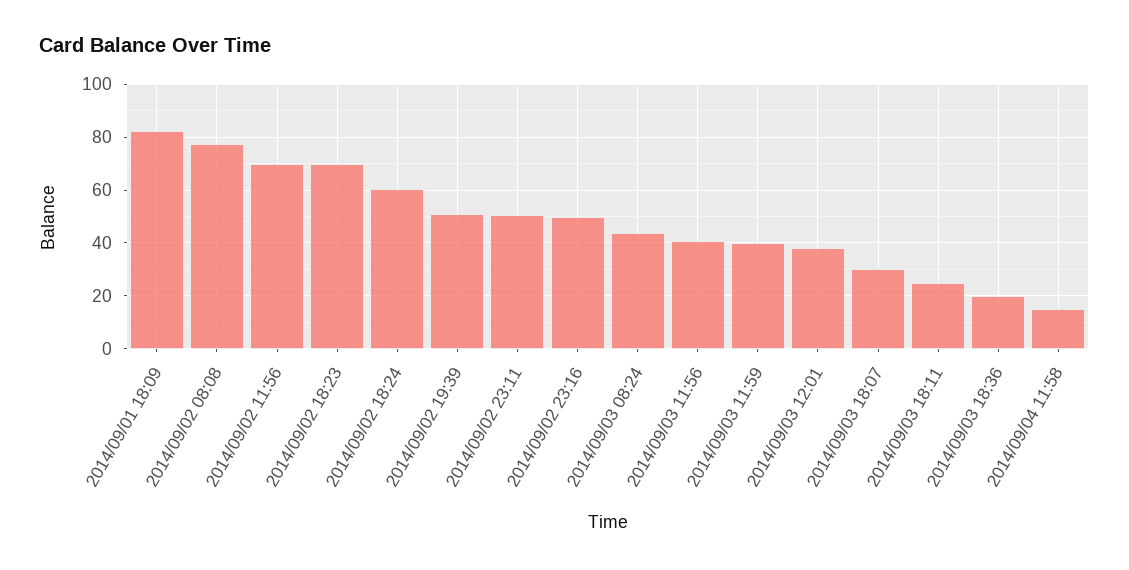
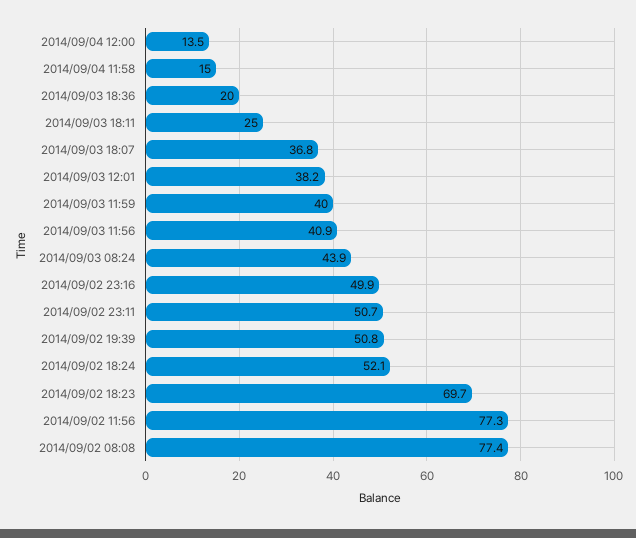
2014/09/01 18:09: 82.5 -> none
2014/09/02 11:56: 70 -> 77.3
2014/09/02 18:24: 60 -> 52.1
2014/09/03 18:07: 30 -> 36.8
2014/09/04 12:00: none -> 13.5

